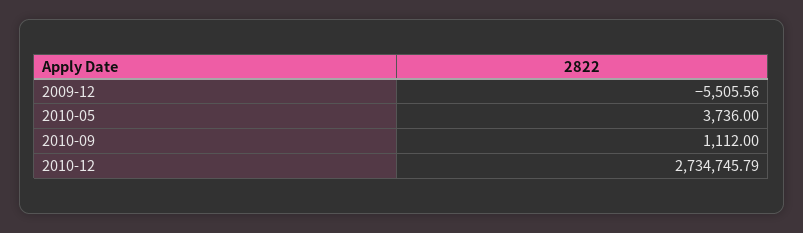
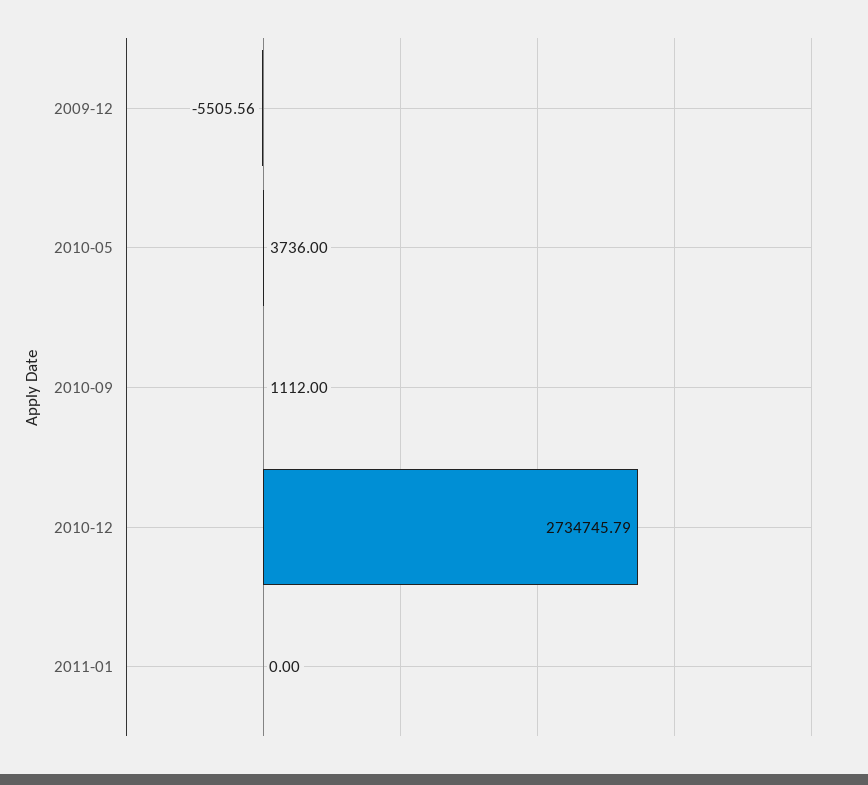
2011-01: none -> 0

